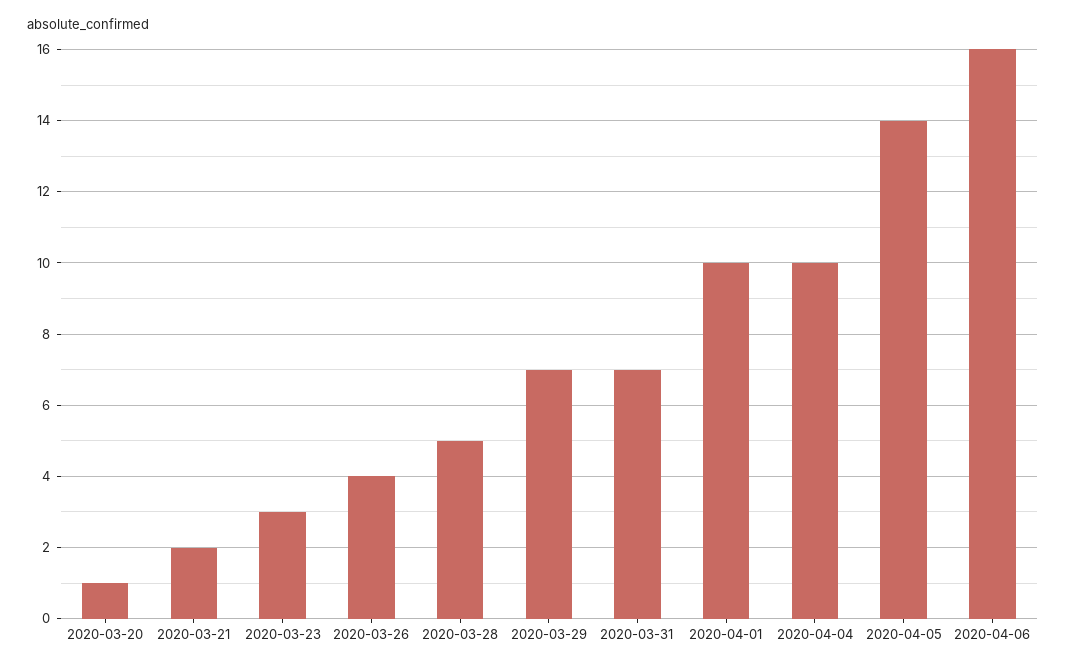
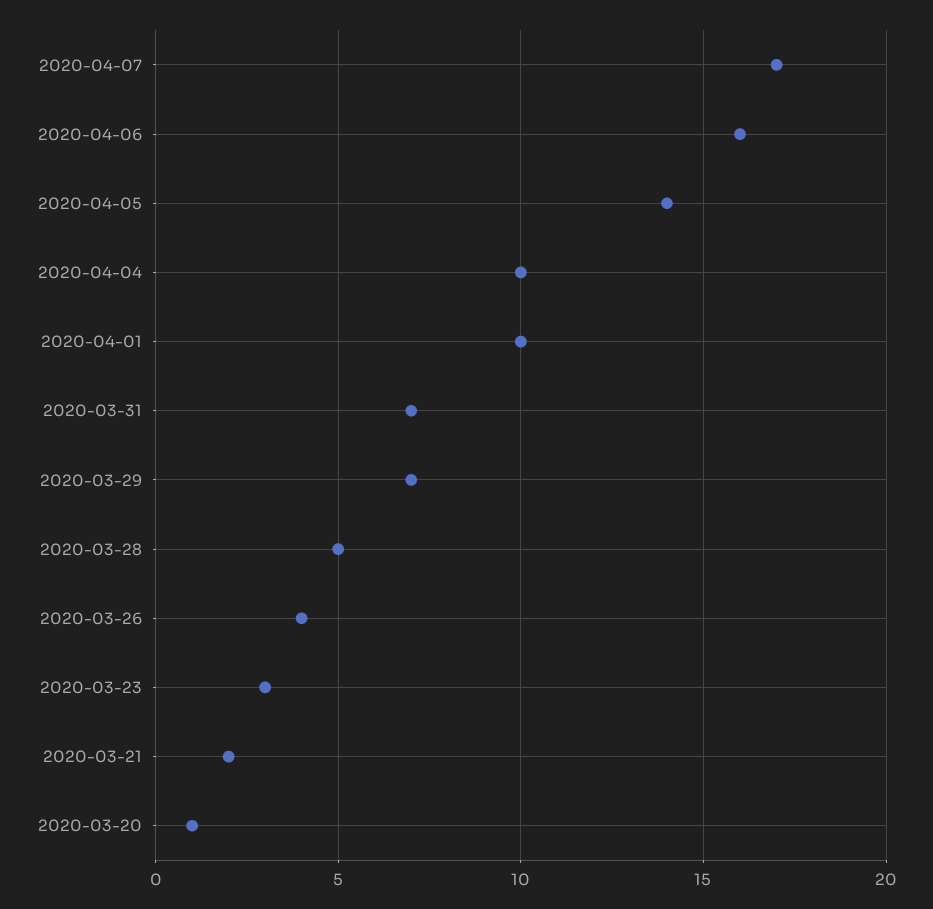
2020-04-07: none -> 17

